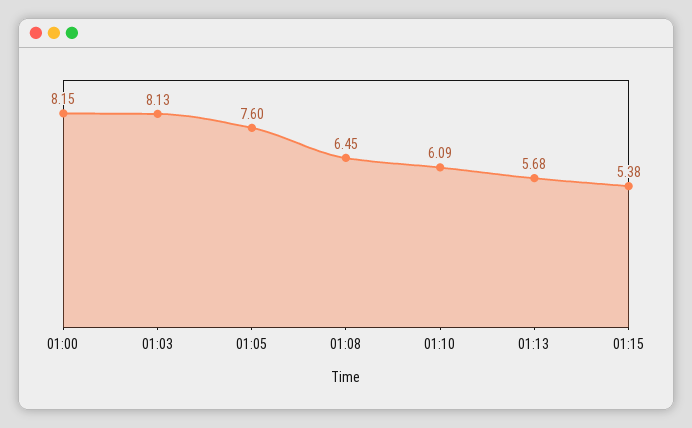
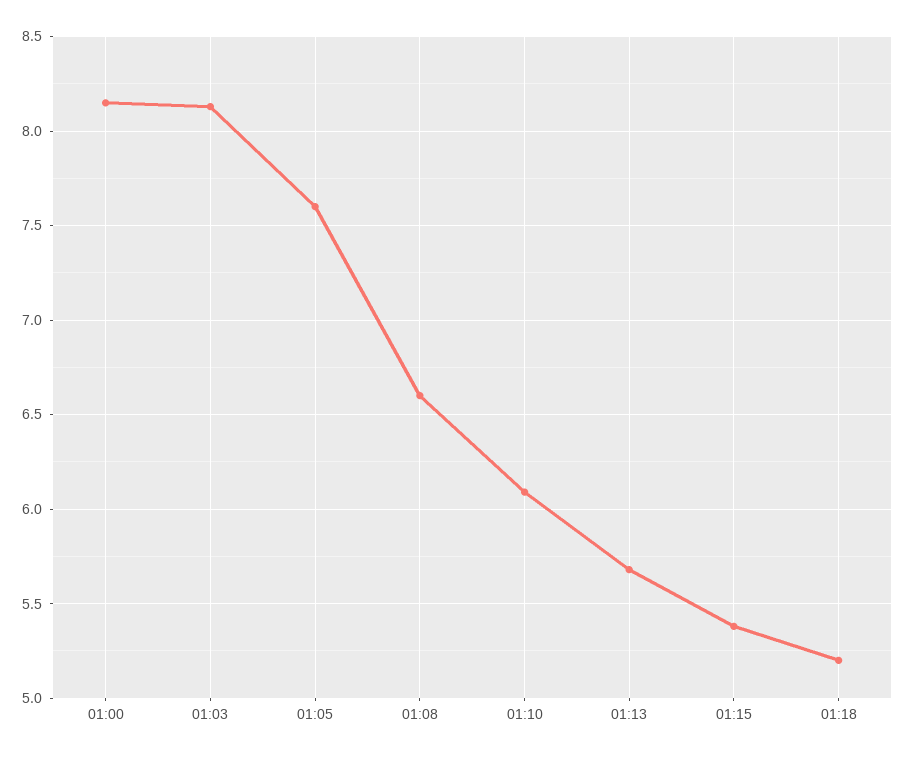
01:08: 6.45 -> 6.6
01:18: none -> 5.2

